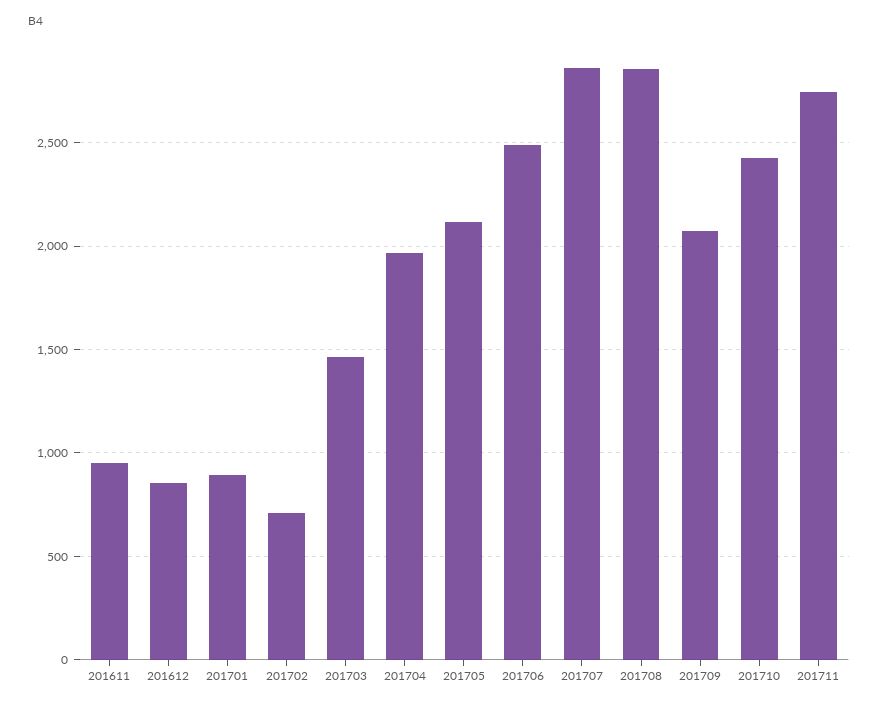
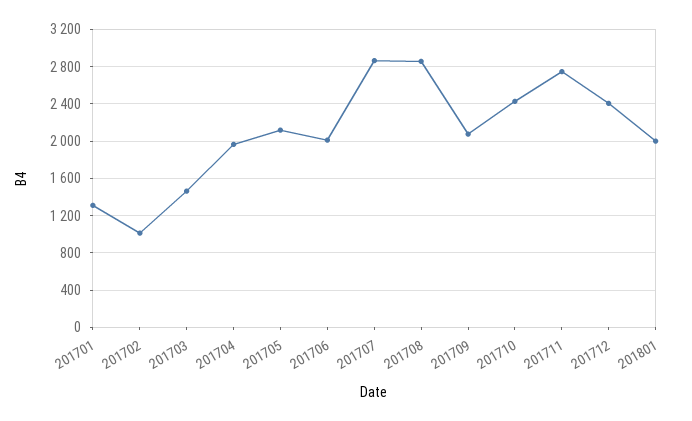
201611: 950 -> none
201612: 850 -> none
201701: 900 -> 1300
201702: 700 -> 1000
201706: 2500 -> 2000
201712: none -> 2400
201801: none -> 2000

